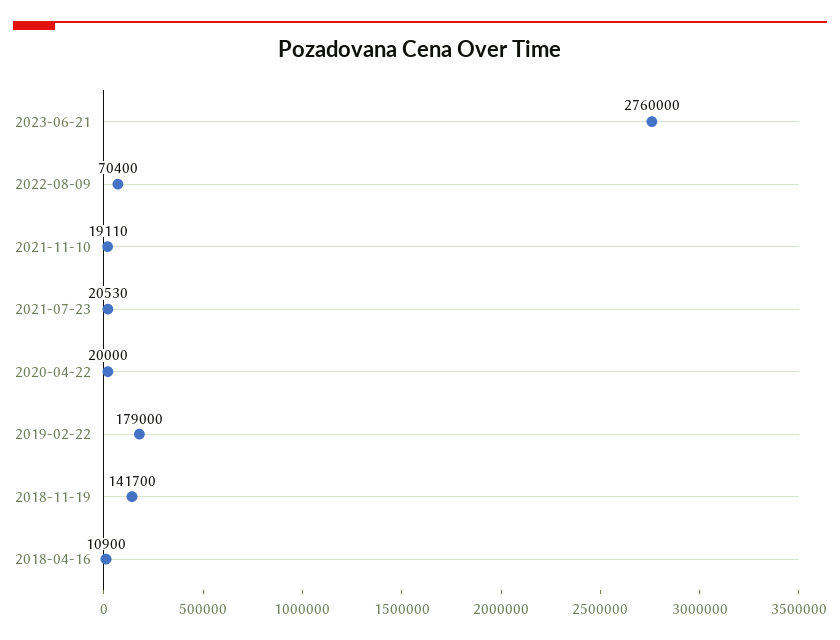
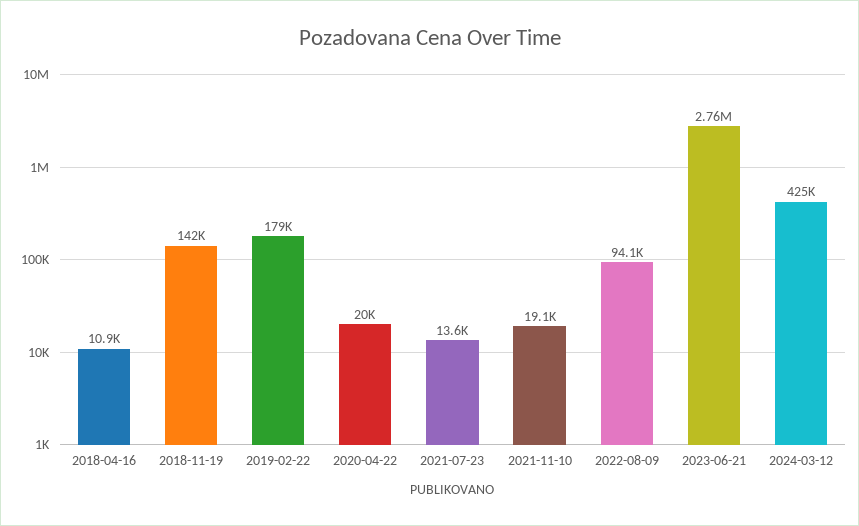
2022-08-09: 70400 -> 94100
2021-07-23: 20530 -> 13600
2024-03-12: none -> 425000

